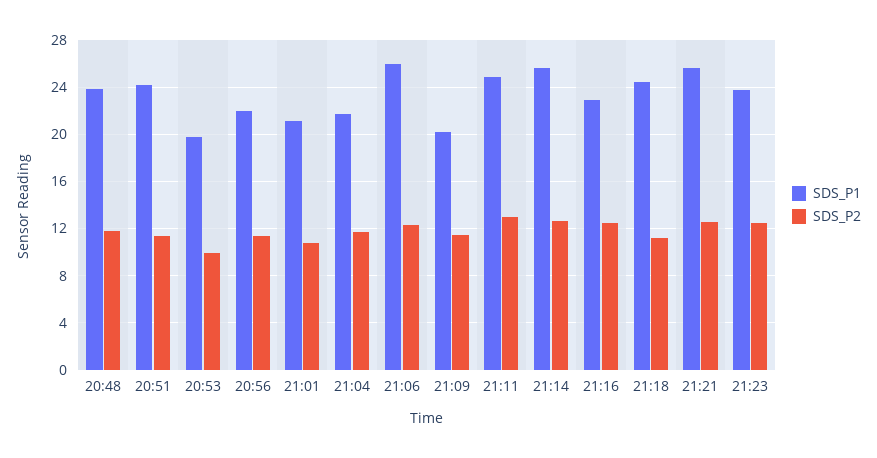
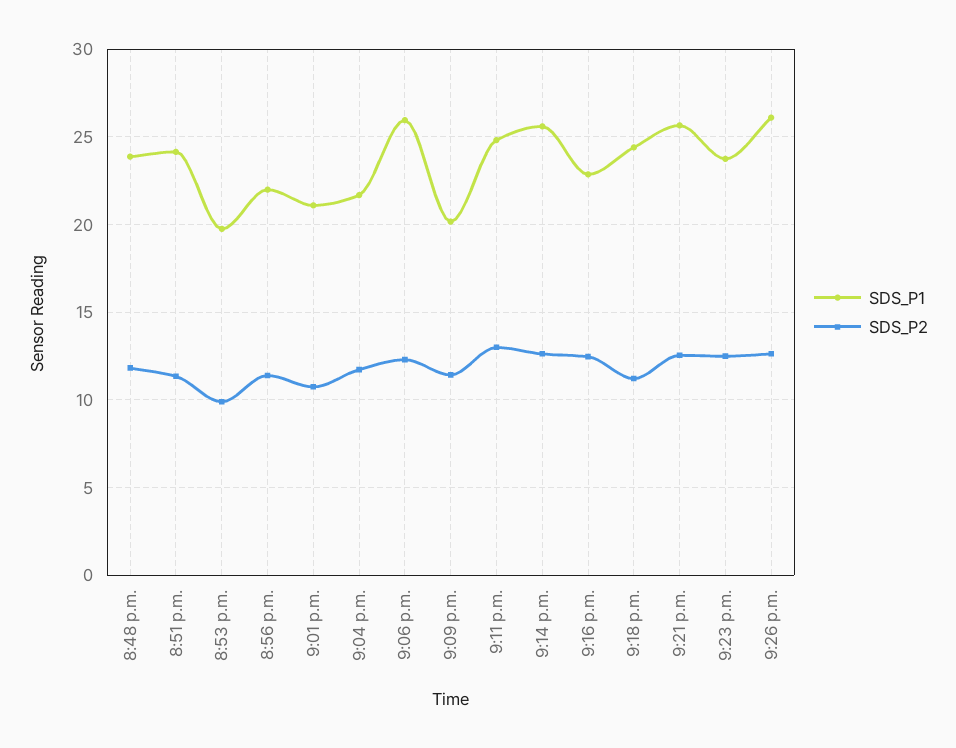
SDS_P1, 9:26 p.m.: none -> 26
SDS_P2, 9:26 p.m.: none -> 12.5

